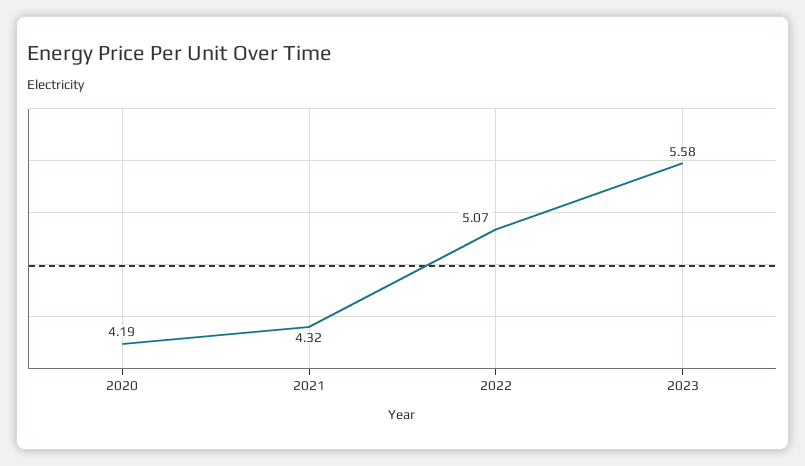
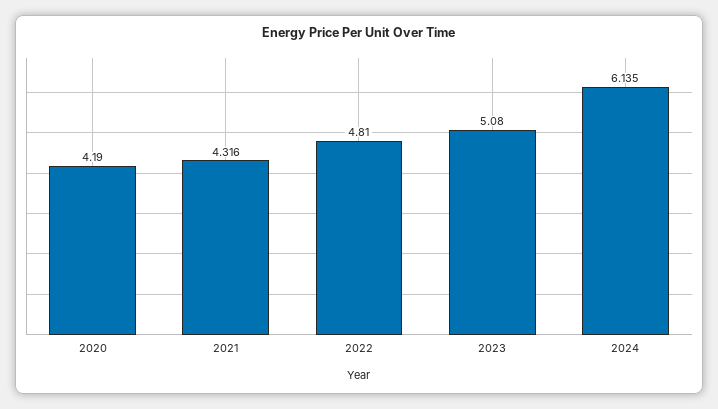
2022: 5.07 -> 4.81
2023: 5.58 -> 5.08
2024: none -> 6.135

